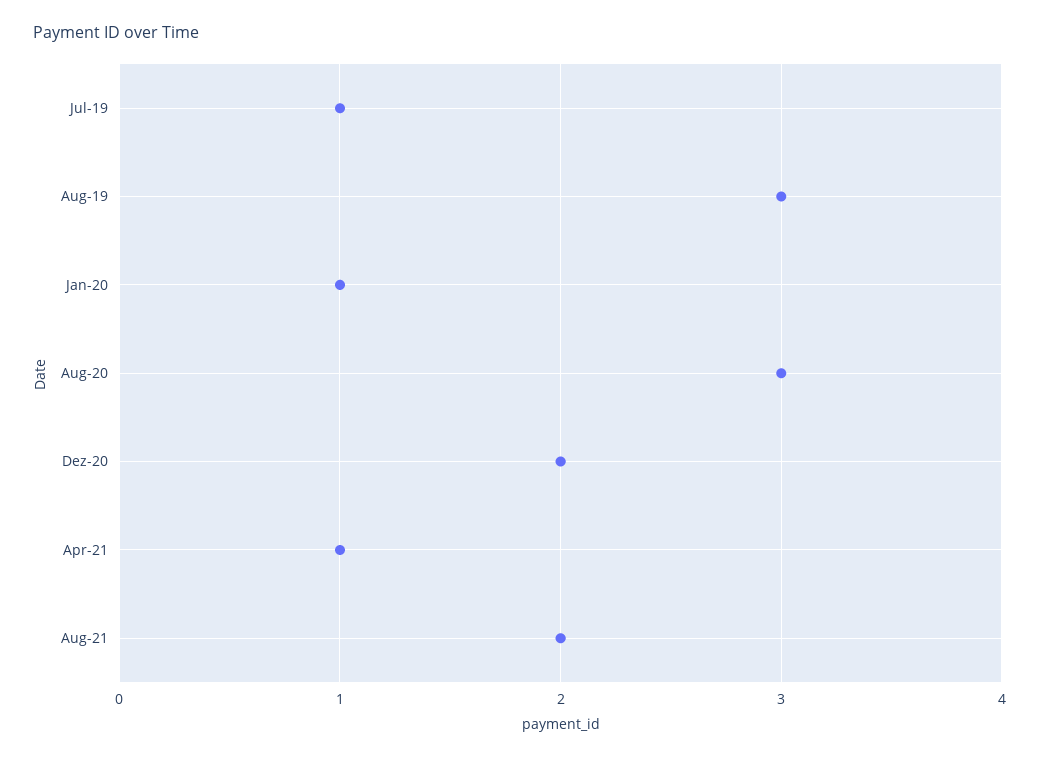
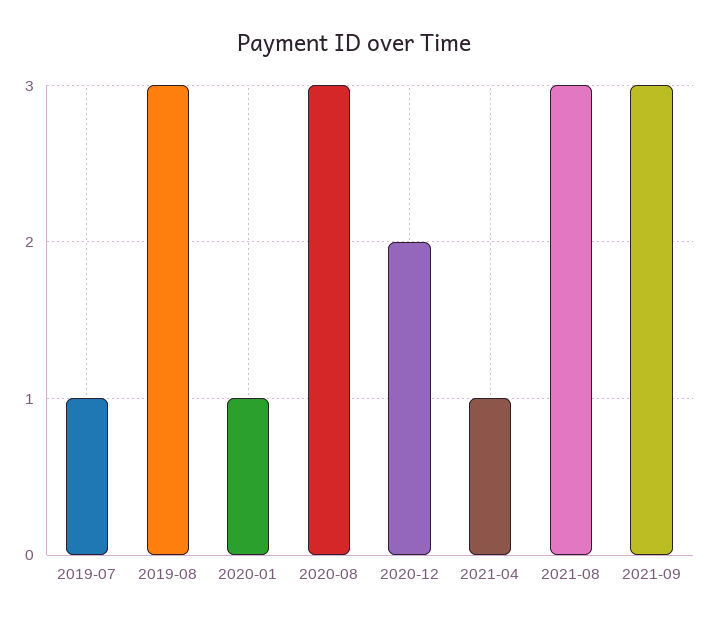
Aug-21: 2 -> 3
2021-09: none -> 3

